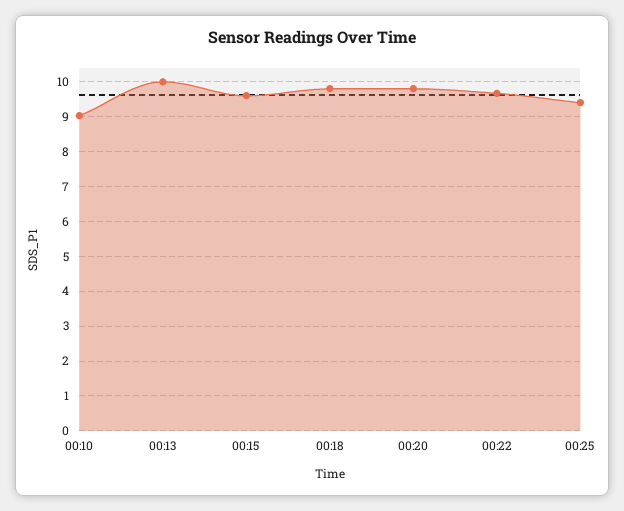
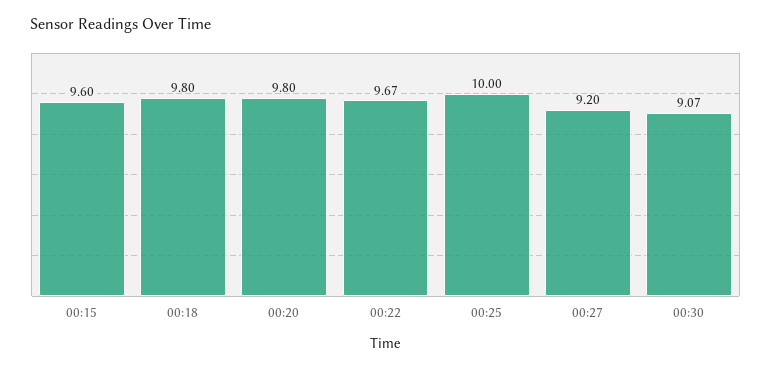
00:10: 9 -> none
00:13: 10 -> none
00:25: 9.4 -> 10
00:27: none -> 9.2
00:30: none -> 9.07

